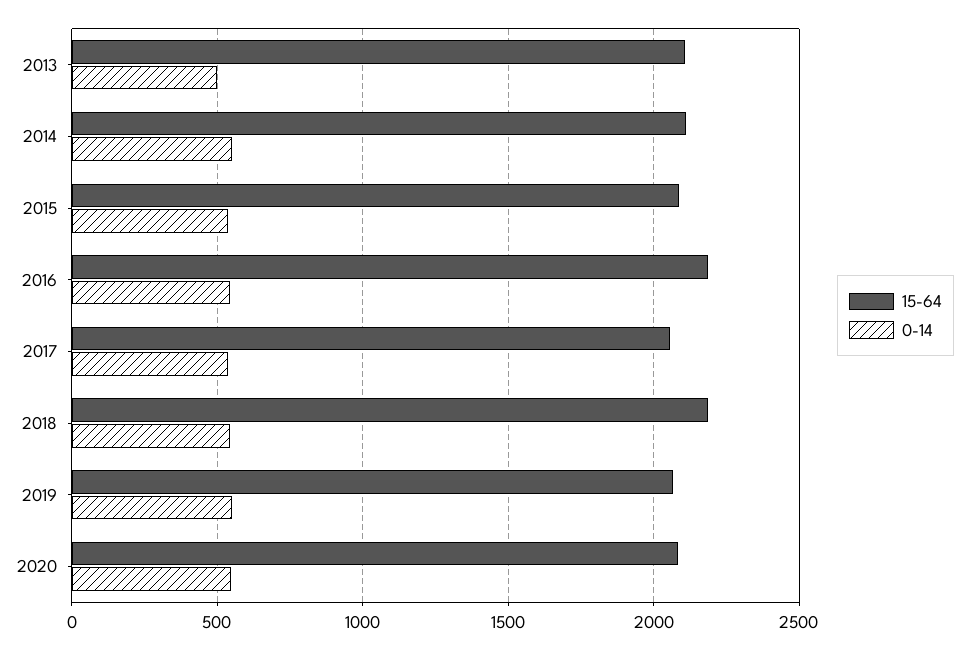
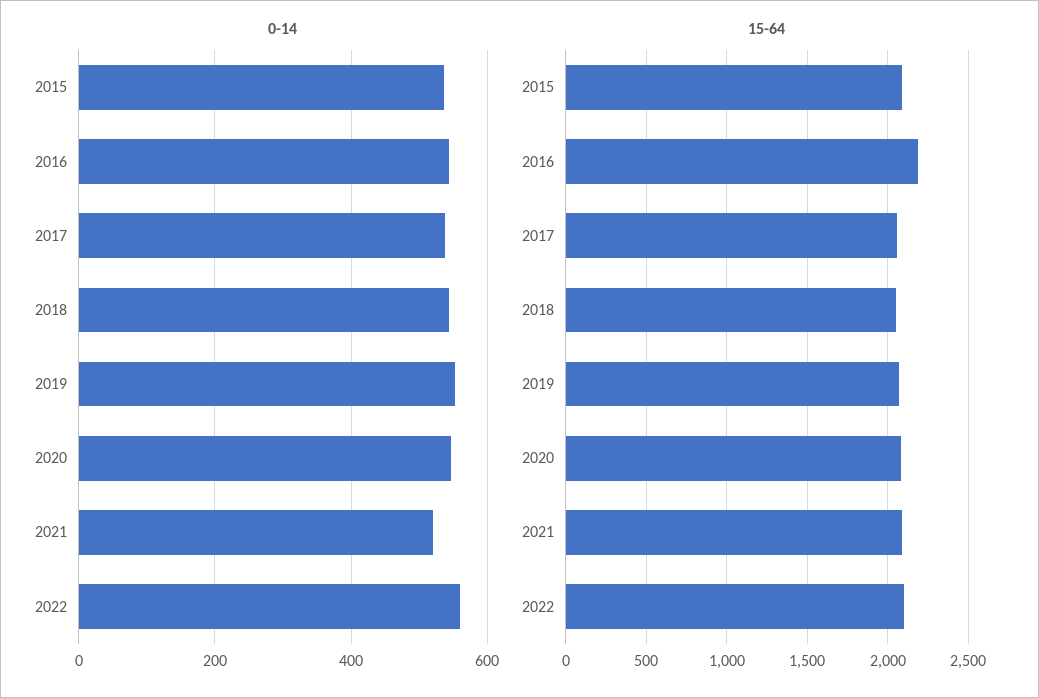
15-64, 2013: 2100 -> none
0-14, 2013: 500 -> none
15-64, 2014: 2100 -> none
0-14, 2014: 550 -> none
15-64, 2018: 2200 -> 2050
0-14, 2021: none -> 520
0-14, 2022: none -> 560
15-64, 2021: none -> 2100
15-64, 2022: none -> 2100

